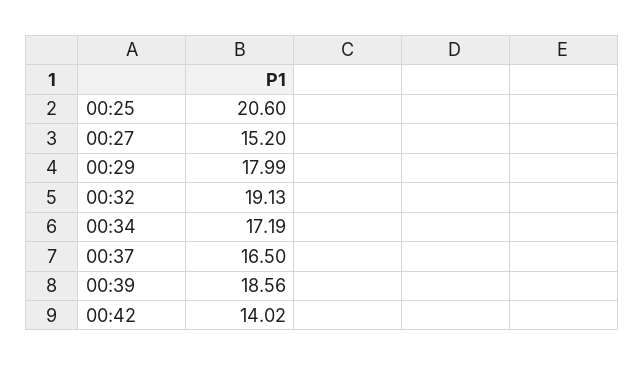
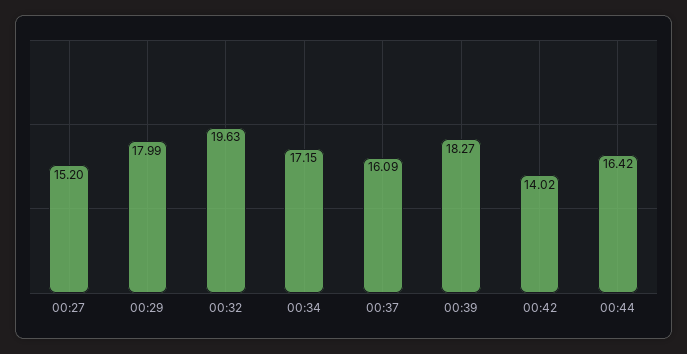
00:25: 20.6 -> none
00:32: 19.13 -> 19.63
00:34: 17.19 -> 17.15
00:37: 16.5 -> 16.09
00:39: 18.56 -> 18.27
00:44: none -> 16.42

